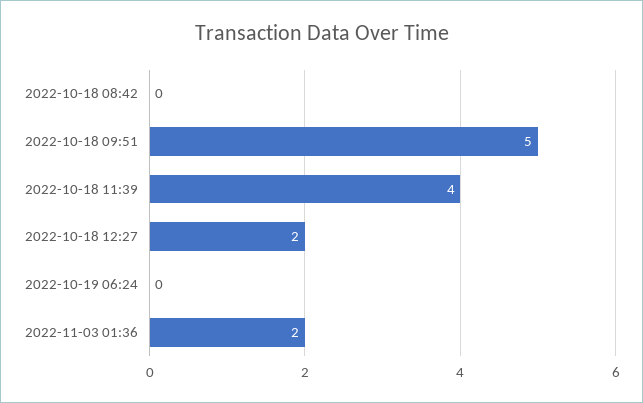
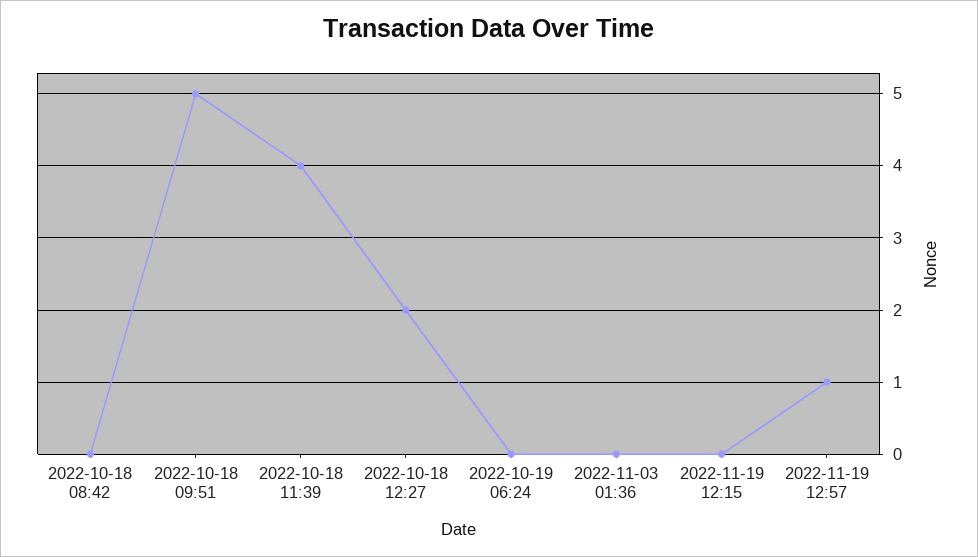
2022-11-03 01:36: 2 -> 0
2022-11-19 12:15: none -> 0
2022-11-19 12:57: none -> 1

